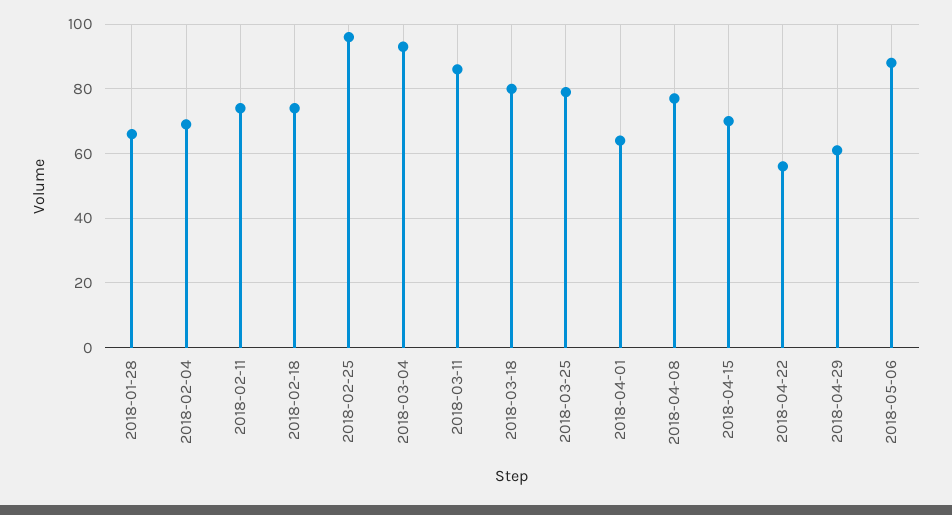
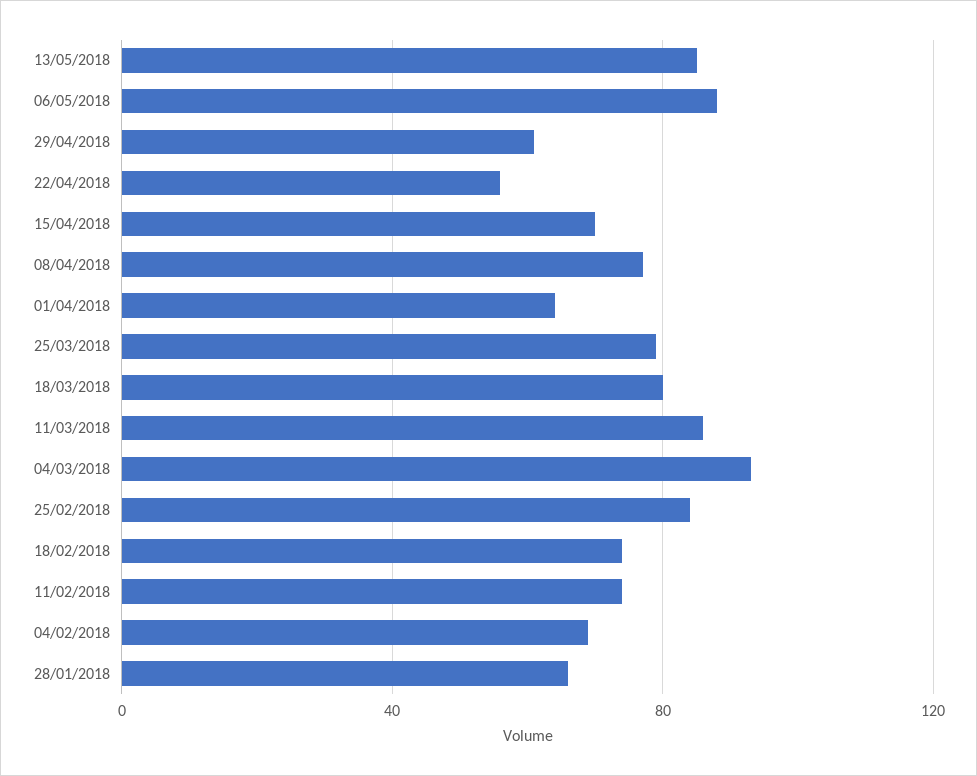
2018-02-25: 95 -> 85
13/05/2018: none -> 85

